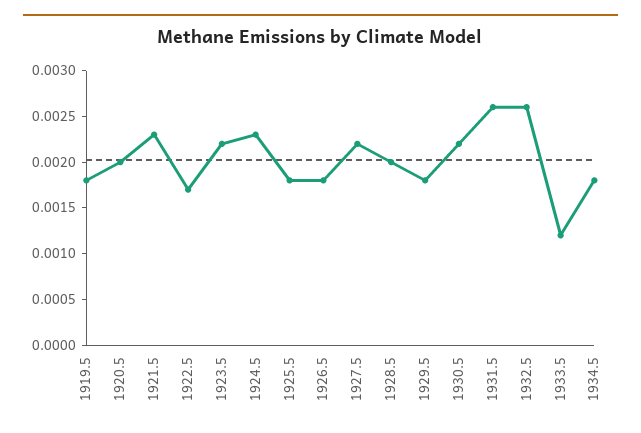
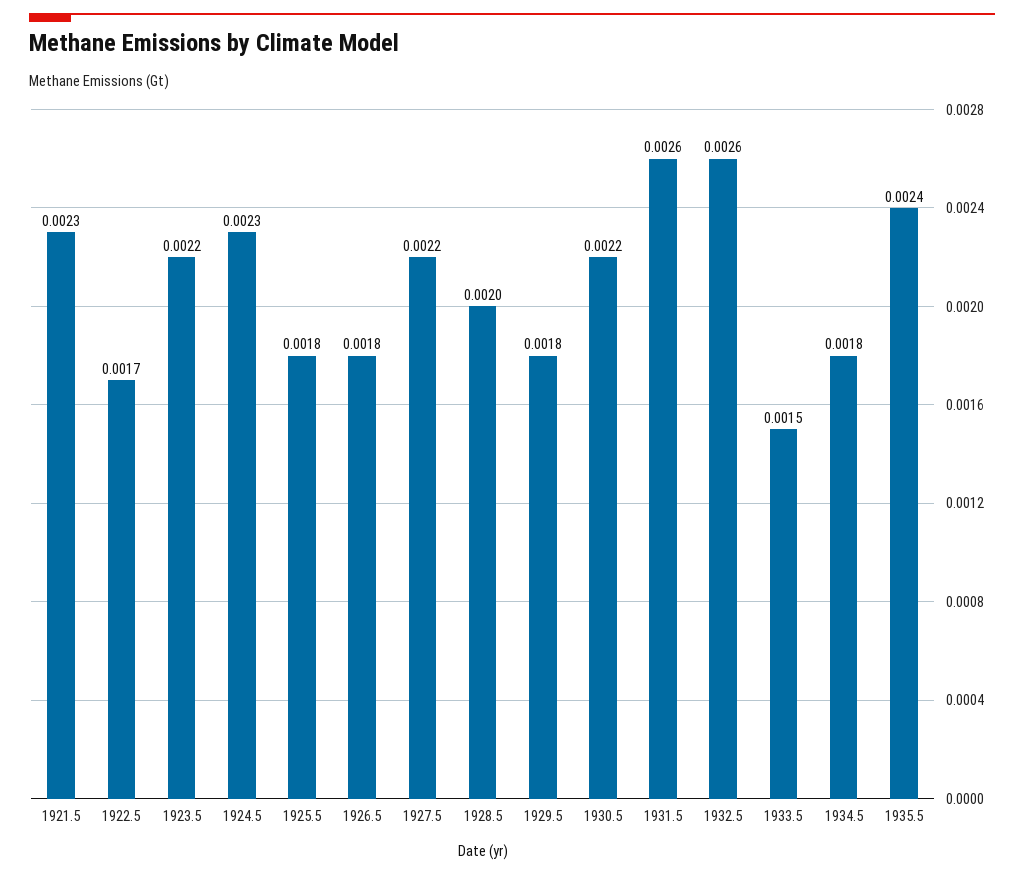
1919.5: 0.0018 -> none
1920.5: 0.002 -> none
1933.5: 0.0012 -> 0.0015
1935.5: none -> 0.0024

